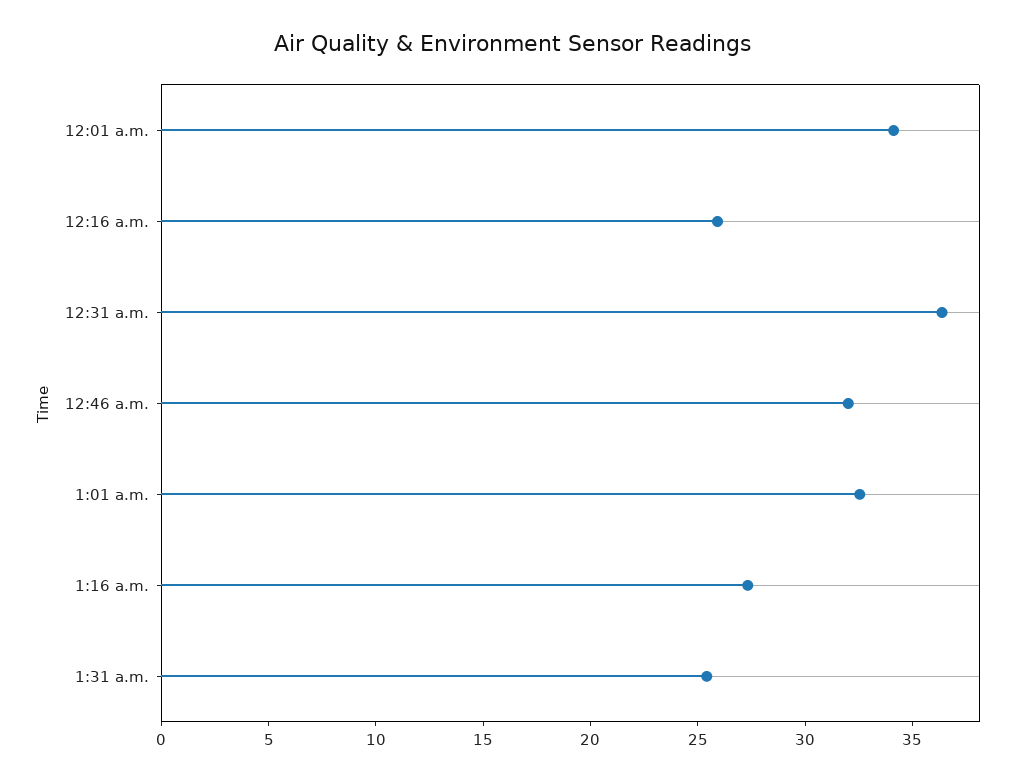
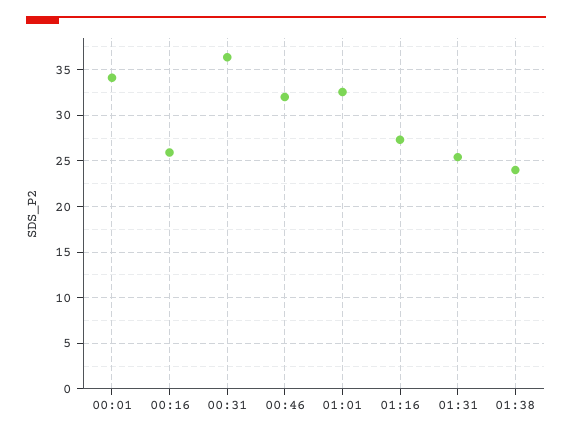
01:38: none -> 24

